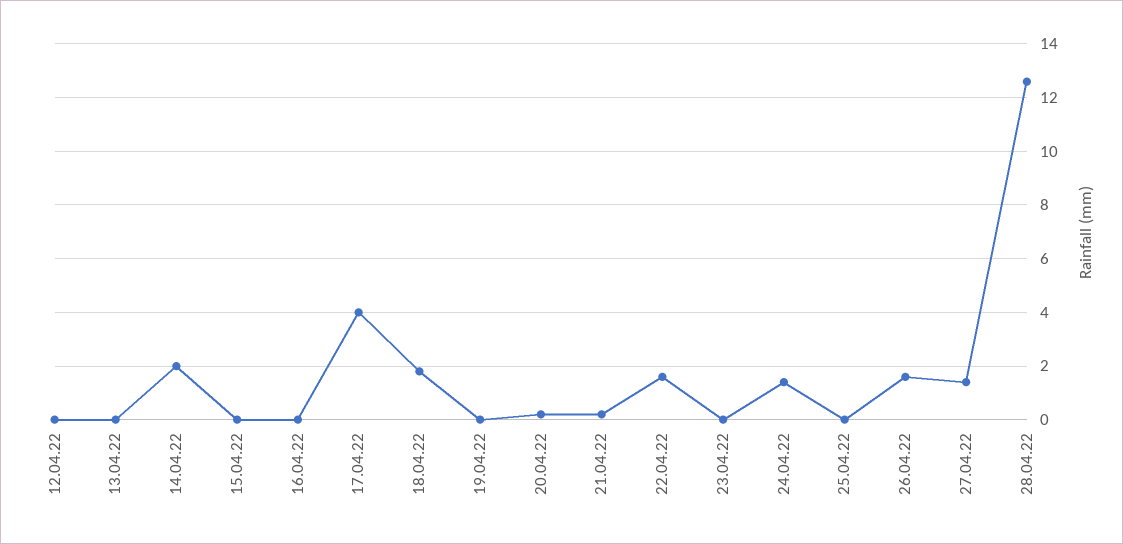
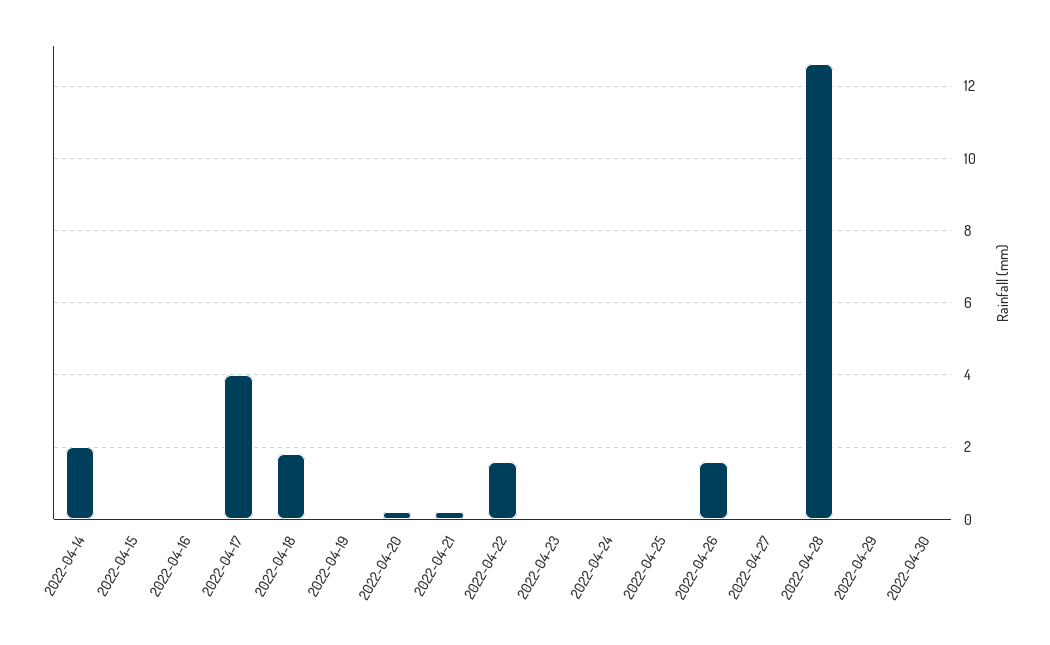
12.04.22: 0 -> none
13.04.22: 0 -> none
24.04.22: 1.5 -> 0
27.04.22: 1.5 -> 0
2022-04-29: none -> 0
2022-04-30: none -> 0

